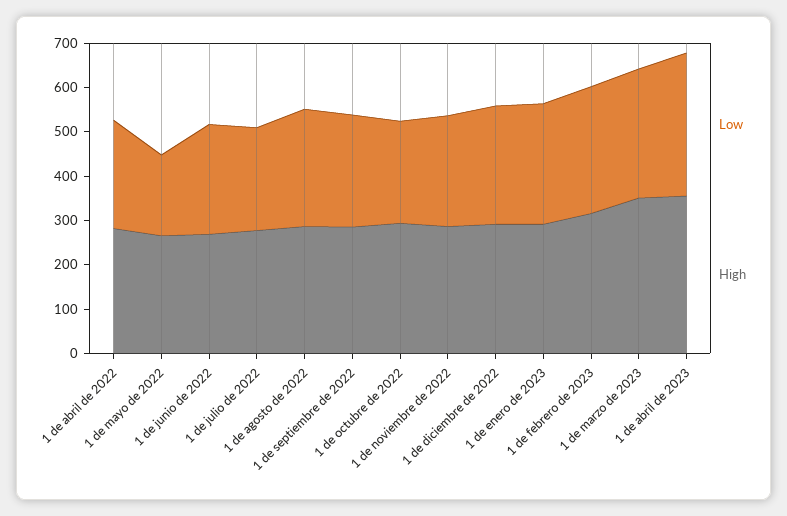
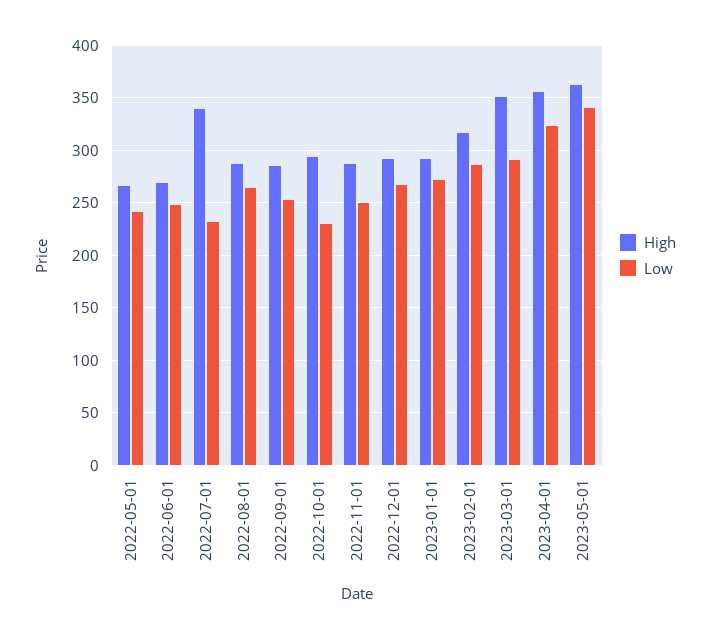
Low, 1 de abril de 2022: 240 -> none
High, 1 de abril de 2022: 280 -> none
Low, 1 de mayo de 2022: 180 -> 240
High, 1 de julio de 2022: 280 -> 340
High, 2023-05-01: none -> 360
Low, 2023-05-01: none -> 340

